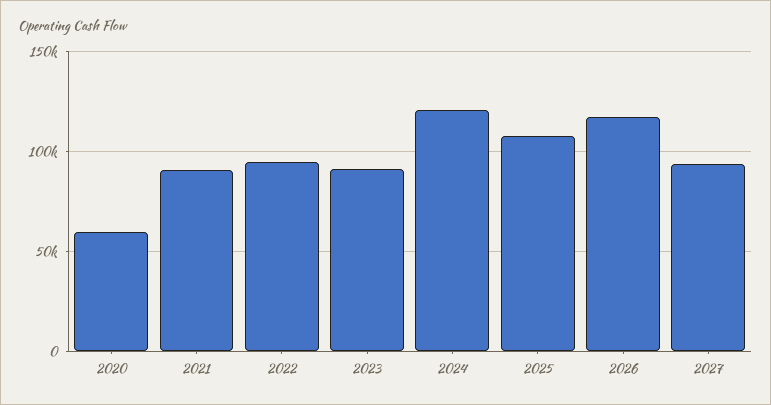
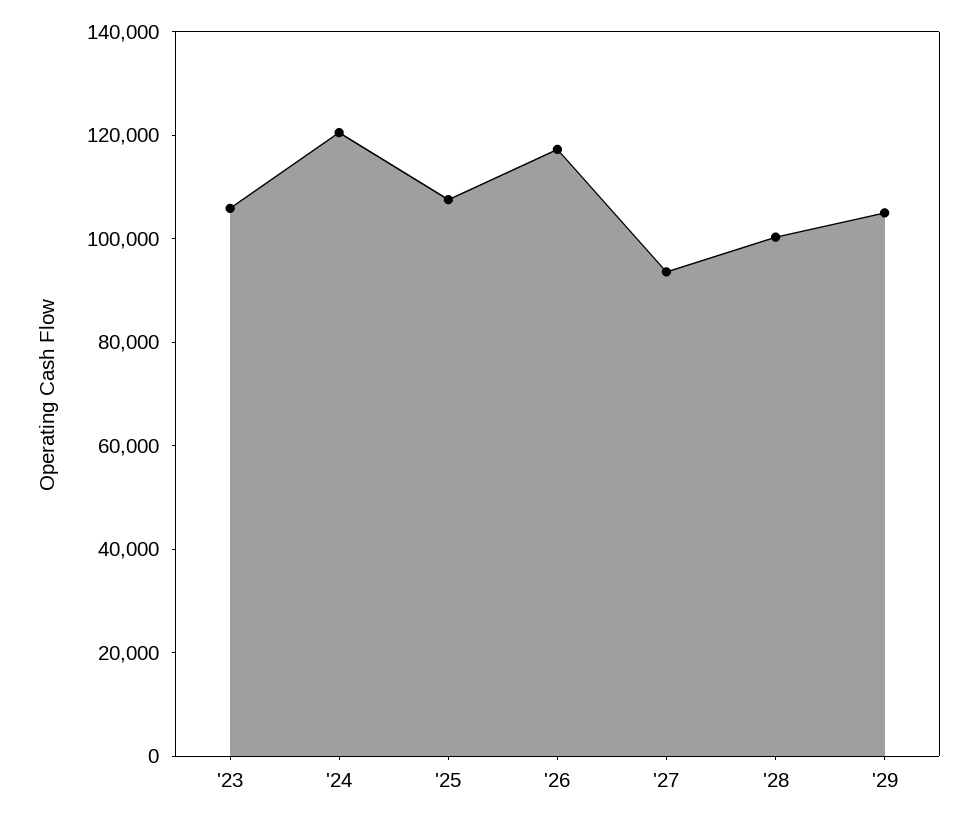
2020: 60000 -> none
2021: 90000 -> none
2022: 95000 -> none
2023: 90000 -> 105000
'28: none -> 100000
'29: none -> 105000

